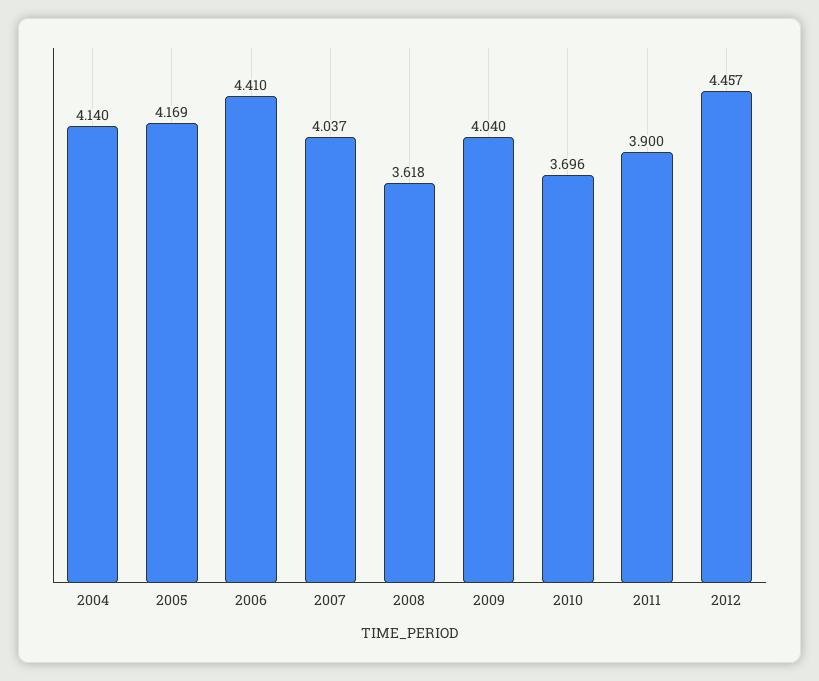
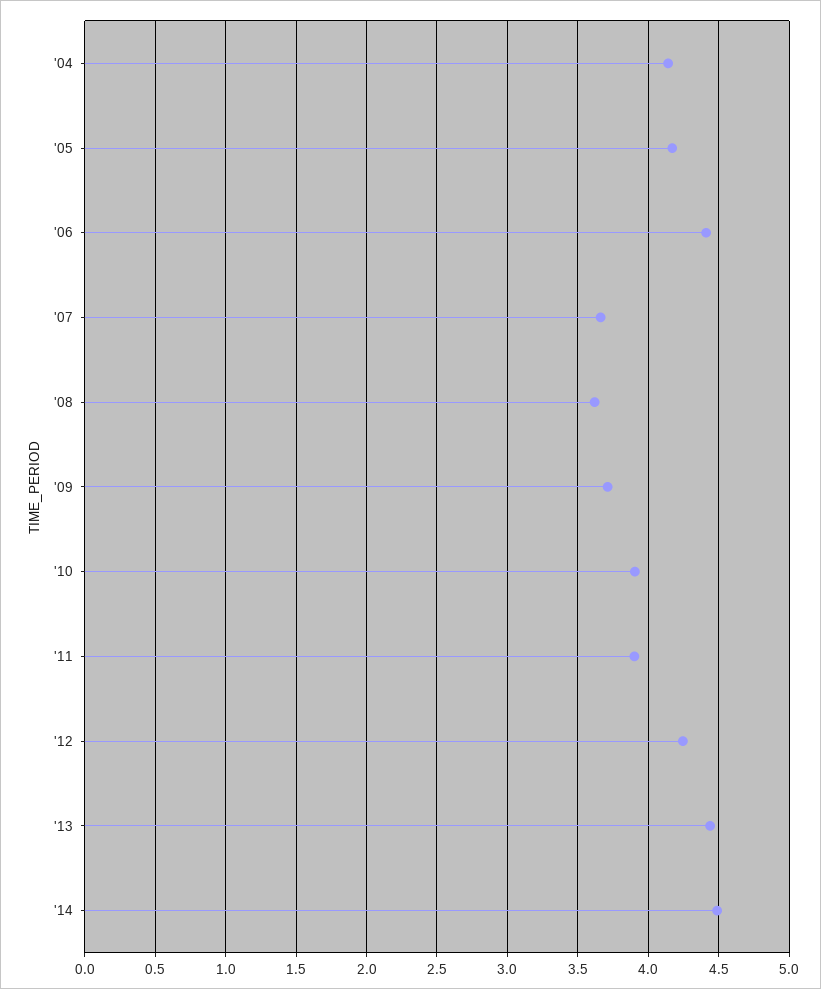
2007: 4.037 -> 3.65
2009: 4.04 -> 3.7
2010: 3.696 -> 3.9
2012: 4.457 -> 4.25
'13: none -> 4.45
'14: none -> 4.5

